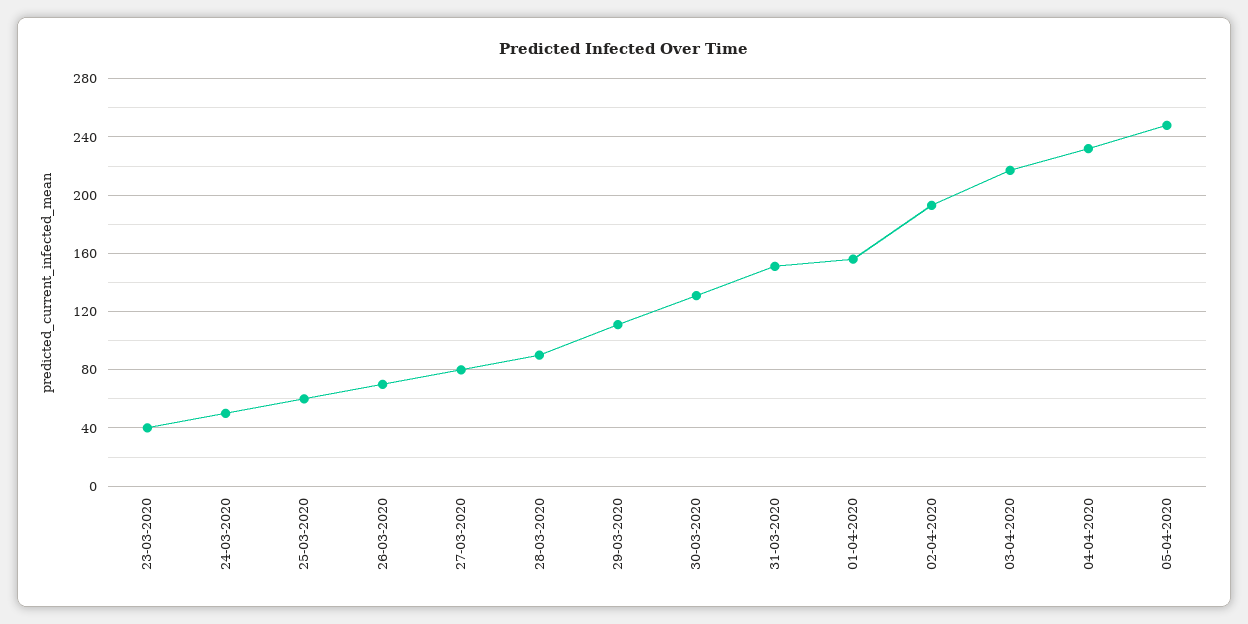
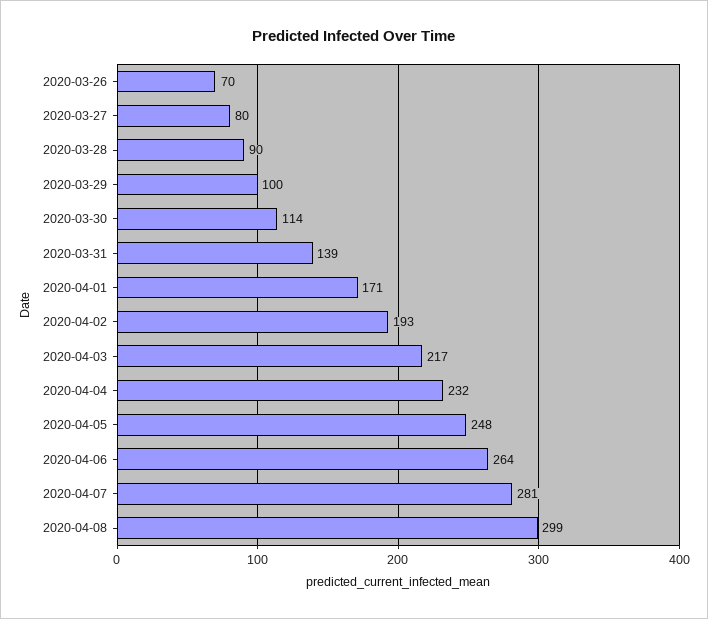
23-03-2020: 40 -> none
24-03-2020: 50 -> none
25-03-2020: 60 -> none
29-03-2020: 110 -> 100
30-03-2020: 130 -> 114
31-03-2020: 150 -> 139
01-04-2020: 155 -> 171
2020-04-06: none -> 264
2020-04-07: none -> 281
2020-04-08: none -> 299

